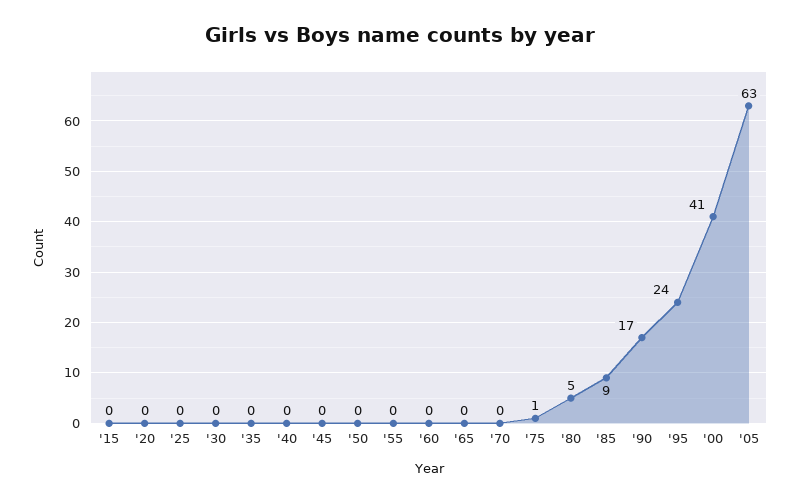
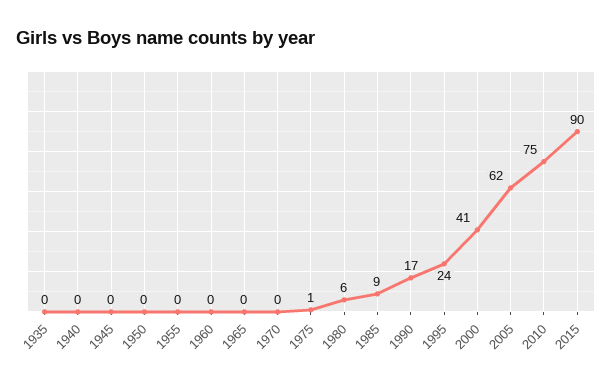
'15: 0 -> none
'20: 0 -> none
'25: 0 -> none
'30: 0 -> none
'80: 5 -> 6
'05: 63 -> 62
2010: none -> 75
2015: none -> 90

